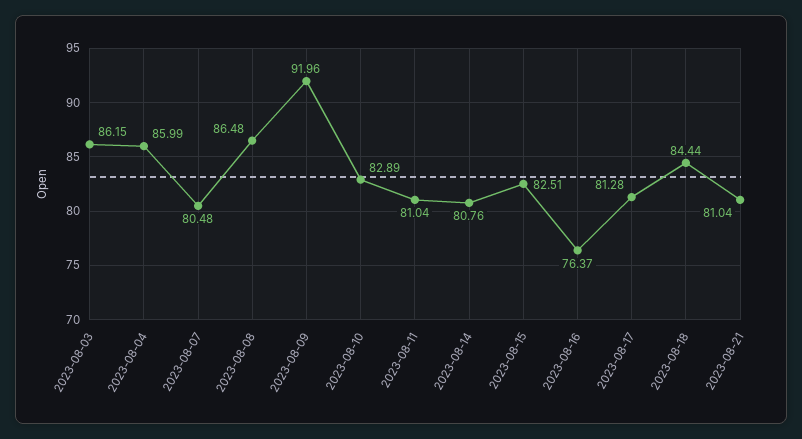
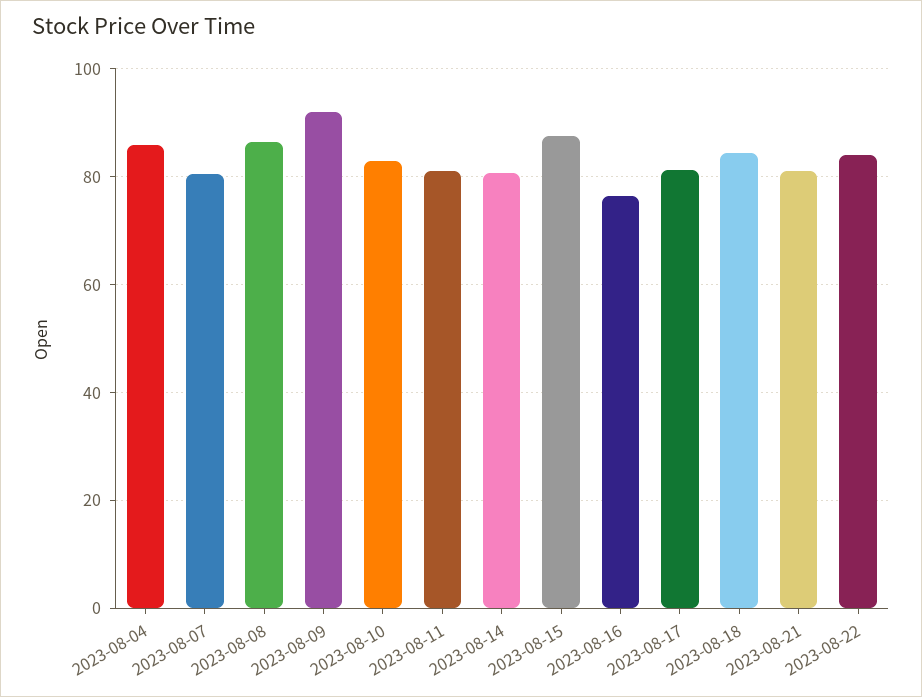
2023-08-03: 86.15 -> none
2023-08-15: 82.51 -> 88
2023-08-22: none -> 84

